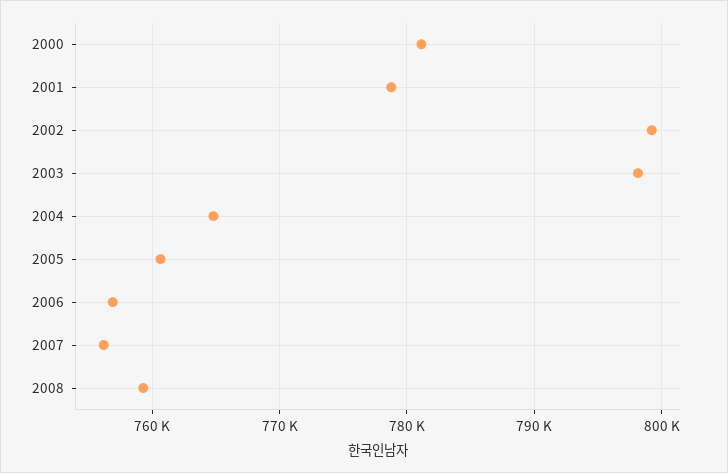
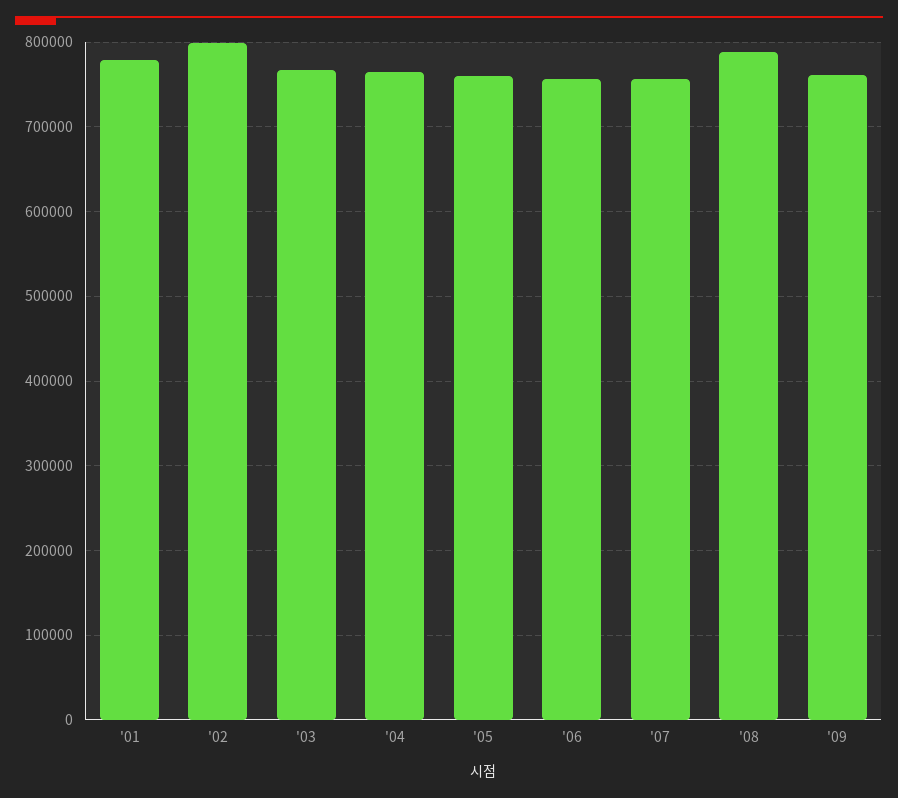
2000: 781000 -> none
2003: 798000 -> 770000
2008: 759000 -> 790000
'09: none -> 760000

